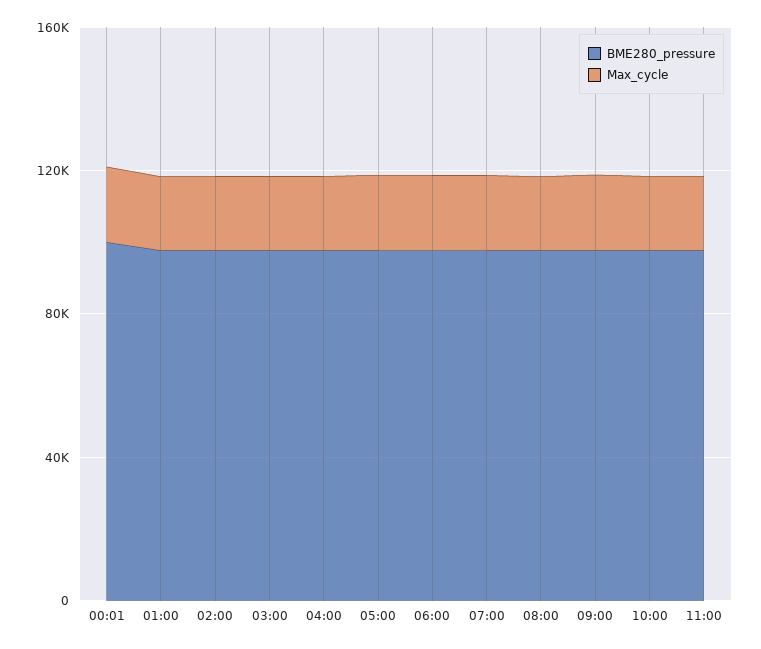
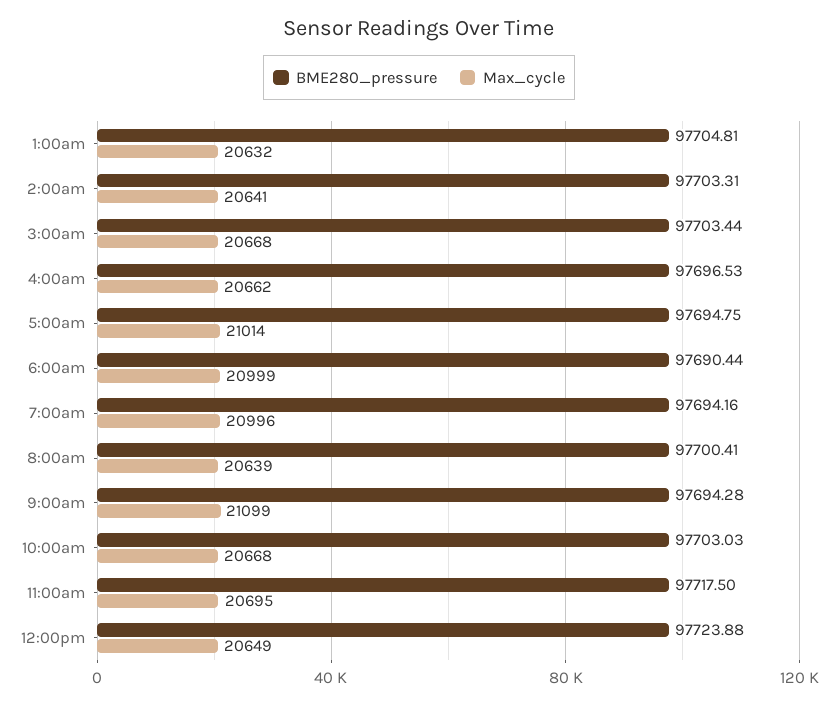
BME280_pressure, 00:01: 100000 -> none
Max_cycle, 00:01: 20000 -> none
BME280_pressure, 12:00pm: none -> 97723.88
Max_cycle, 12:00pm: none -> 20649

